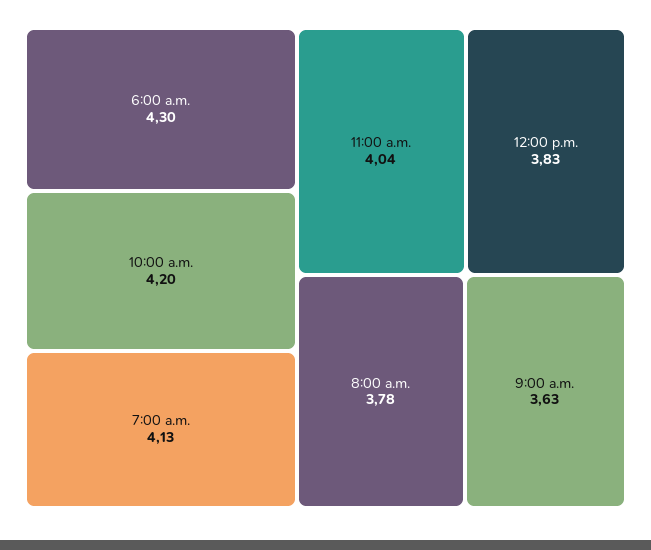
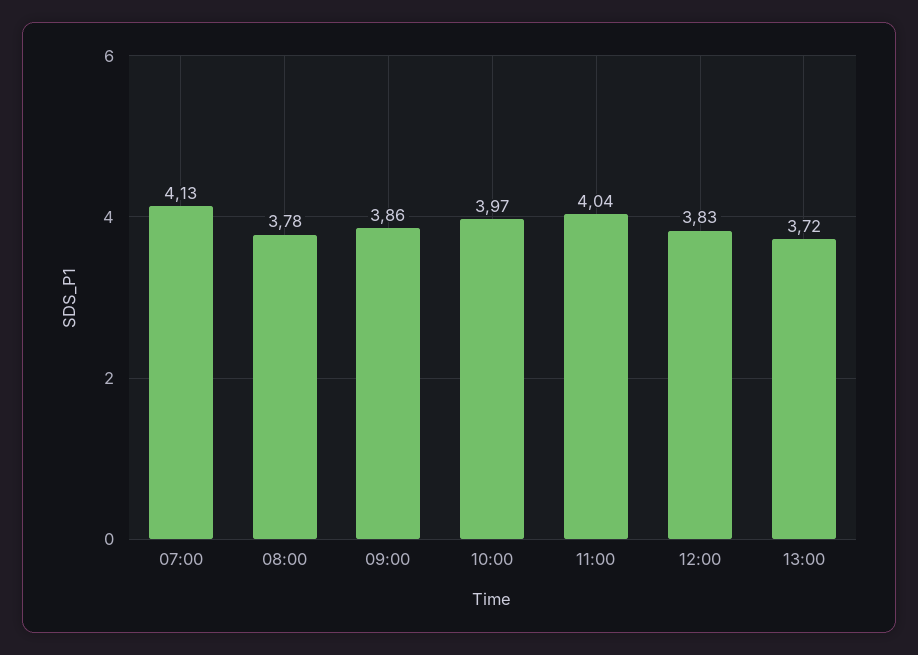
6:00 a.m.: 4.3 -> none
10:00 a.m.: 4.2 -> 3.97
9:00 a.m.: 3.63 -> 3.86
13:00: none -> 3.72

